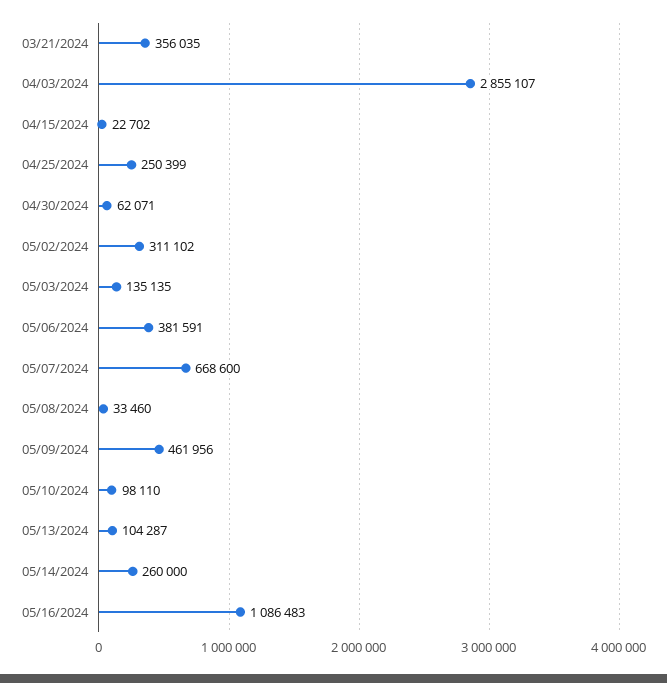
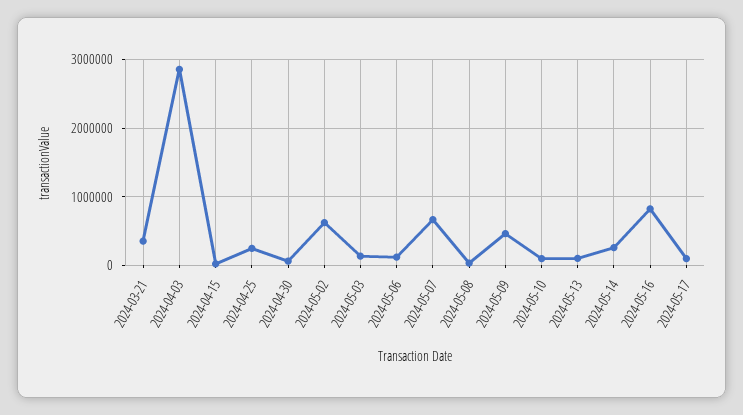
05/02/2024: 311102 -> 600000
05/06/2024: 381591 -> 100000
05/16/2024: 1086483 -> 800000
2024-05-17: none -> 100000

